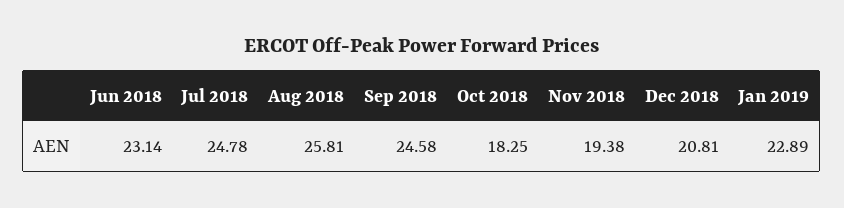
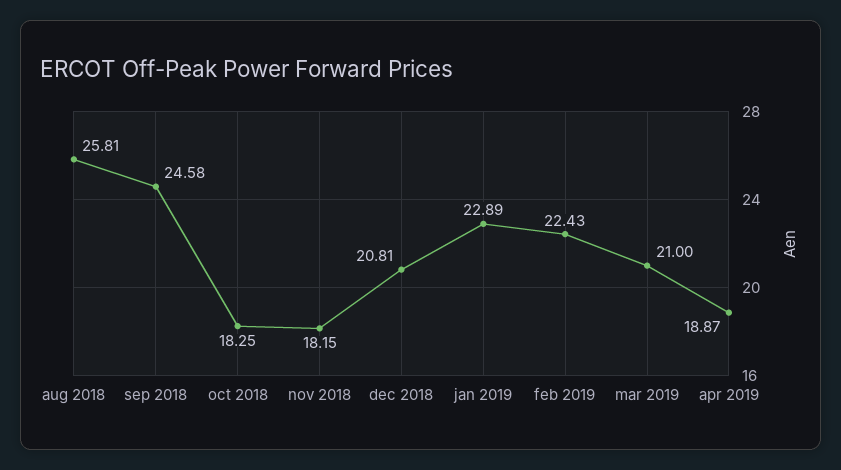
Jun 2018: 23.14 -> none
Jul 2018: 24.78 -> none
Nov 2018: 19.38 -> 18.15
feb 2019: none -> 22.43
mar 2019: none -> 21
apr 2019: none -> 18.87

